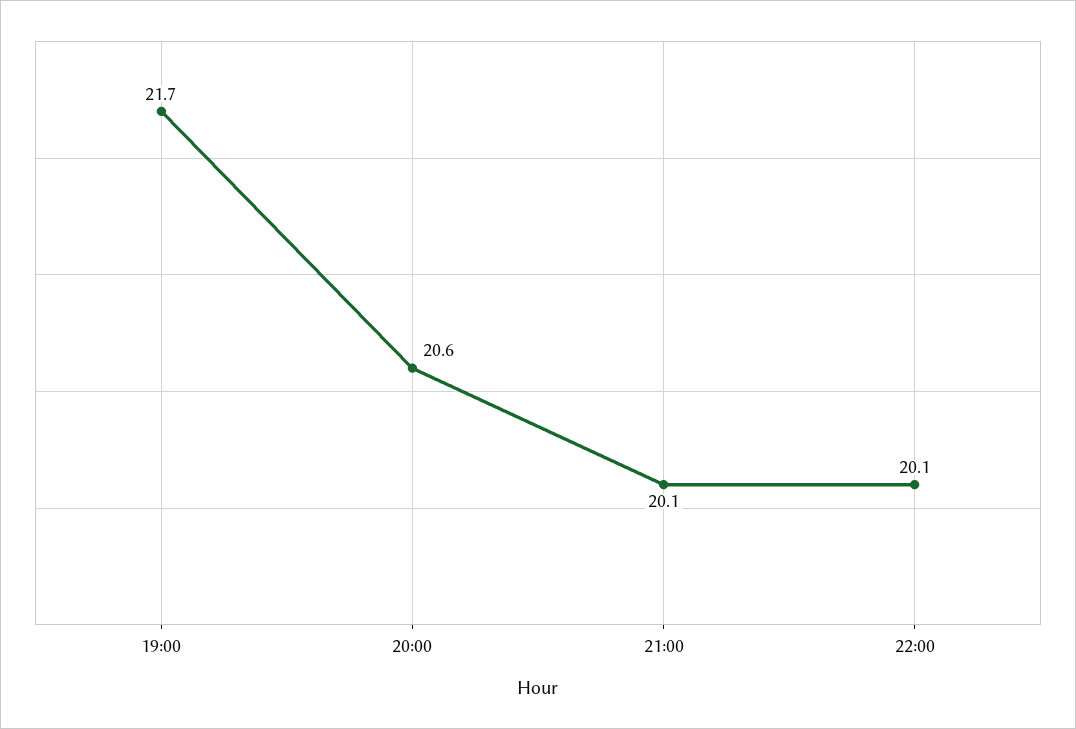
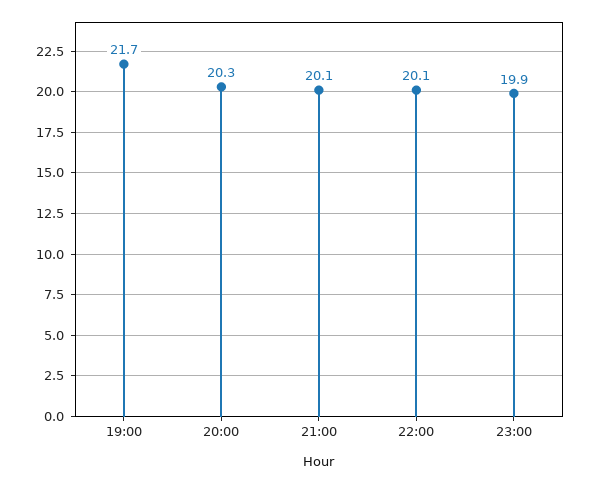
20:00: 20.6 -> 20.3
23:00: none -> 19.9

